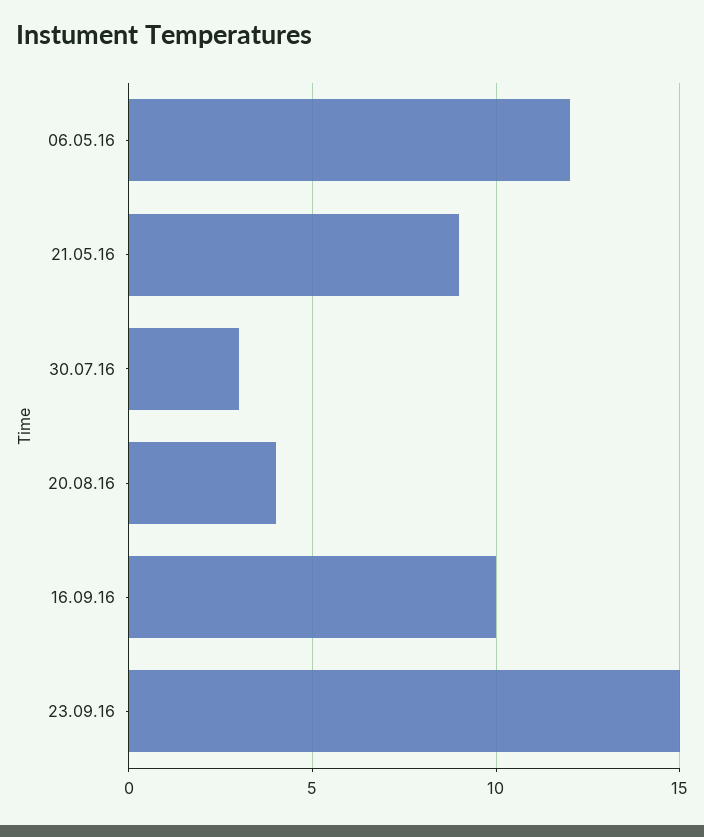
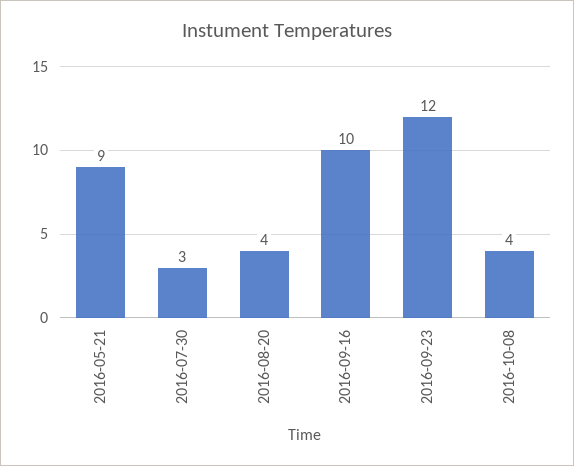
06.05.16: 12 -> none
23.09.16: 15 -> 12
2016-10-08: none -> 4

